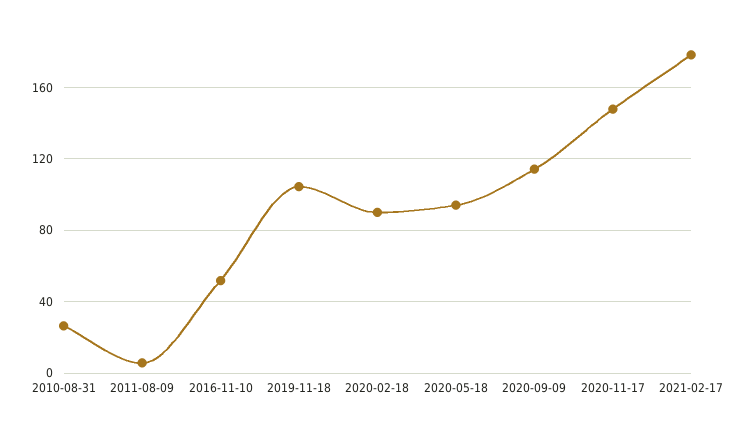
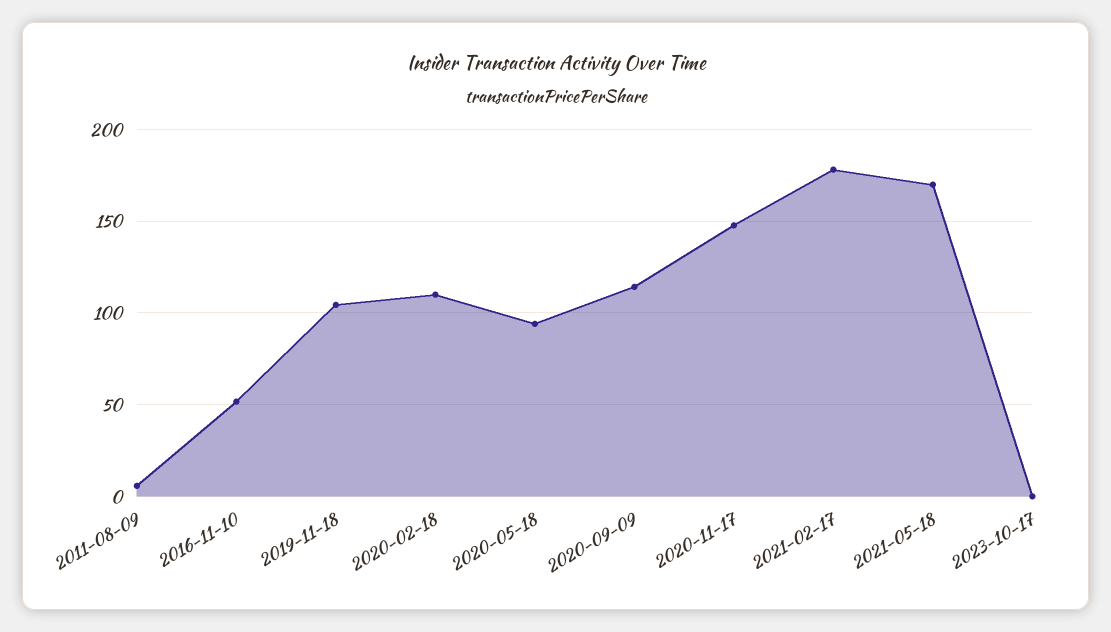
2010-08-31: 25 -> none
2020-02-18: 90 -> 110
2021-05-18: none -> 170
2023-10-17: none -> 0

